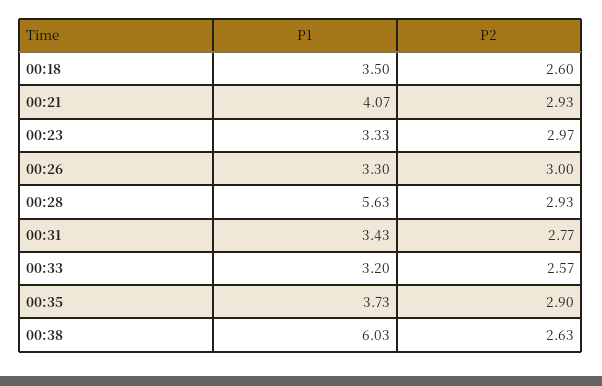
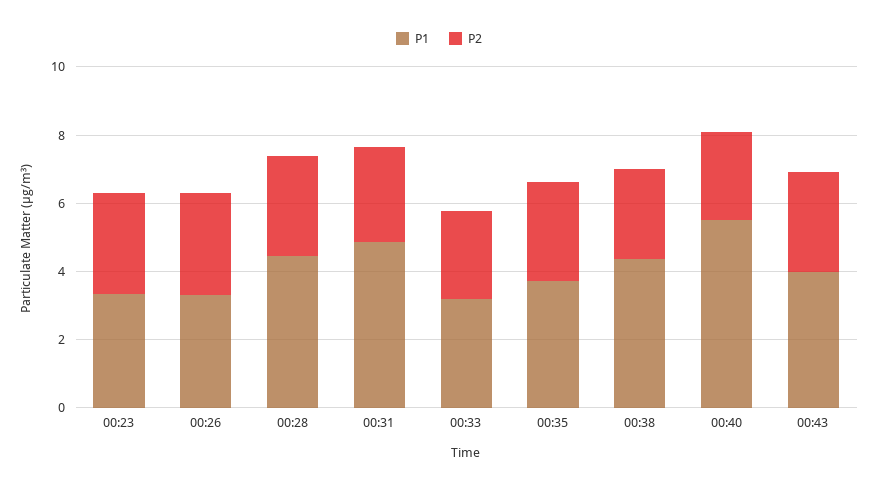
P1, 00:18: 3.5 -> none
P2, 00:18: 2.6 -> none
P1, 00:21: 4.07 -> none
P2, 00:21: 2.93 -> none
P1, 00:28: 5.63 -> 4.5
P1, 00:31: 3.43 -> 5
P1, 00:38: 6.03 -> 4.5
P1, 00:40: none -> 5.5
P2, 00:40: none -> 2.5
P1, 00:43: none -> 4
P2, 00:43: none -> 3

